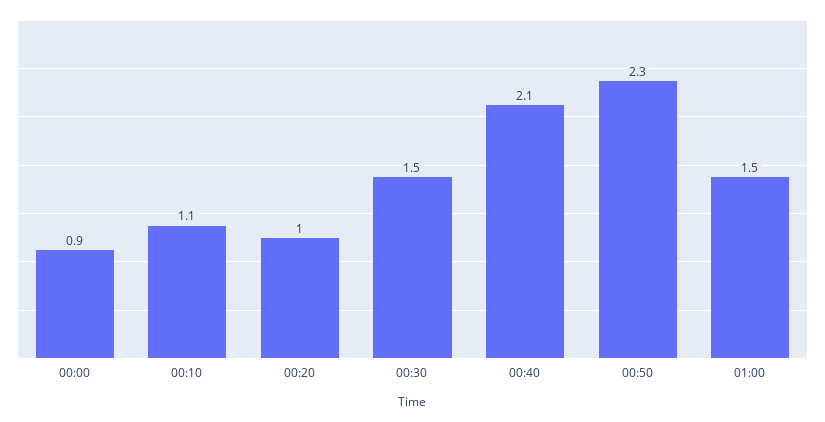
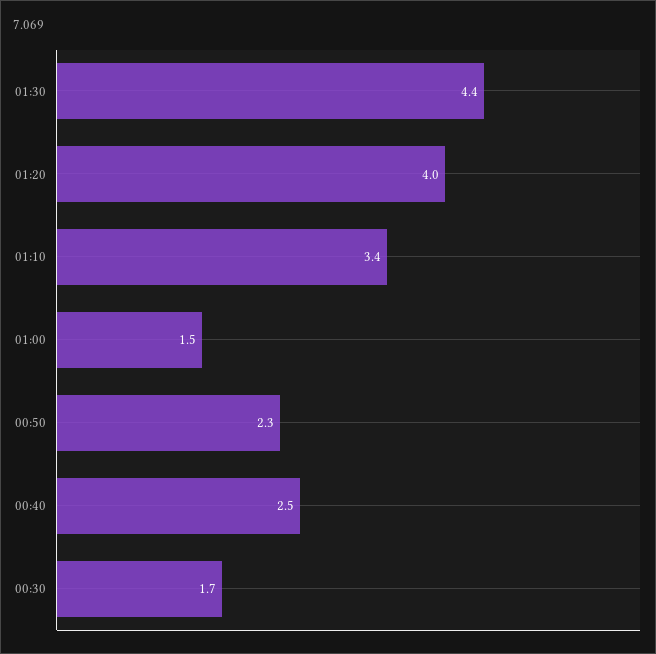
00:00: 0.9 -> none
00:10: 1.1 -> none
00:20: 1 -> none
00:30: 1.5 -> 1.7
00:40: 2.1 -> 2.5
01:30: none -> 4.4
01:20: none -> 4
01:10: none -> 3.4

